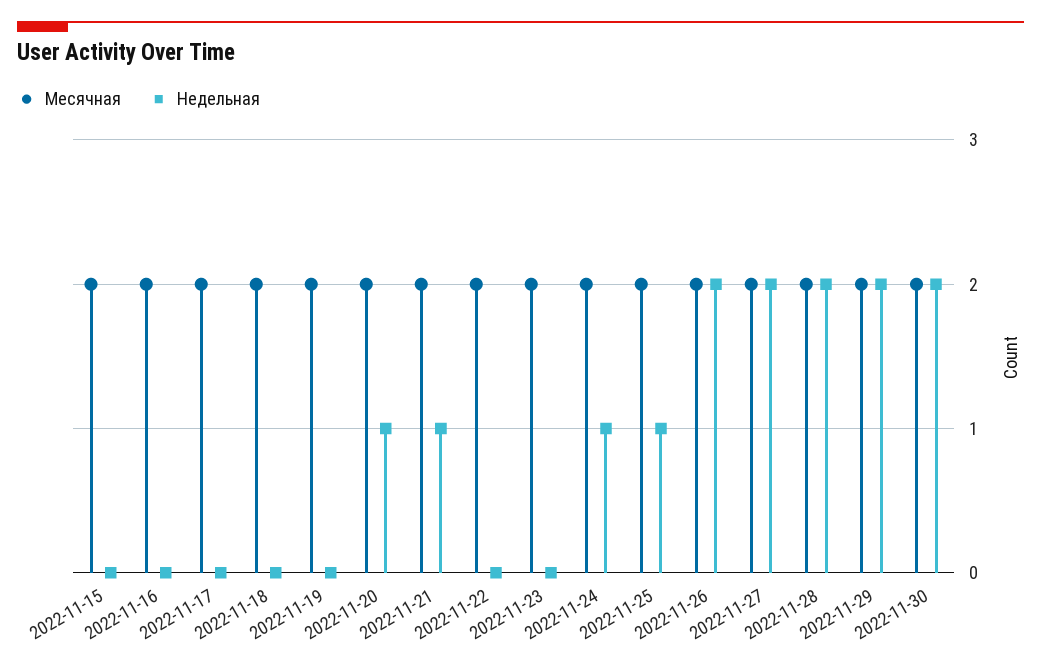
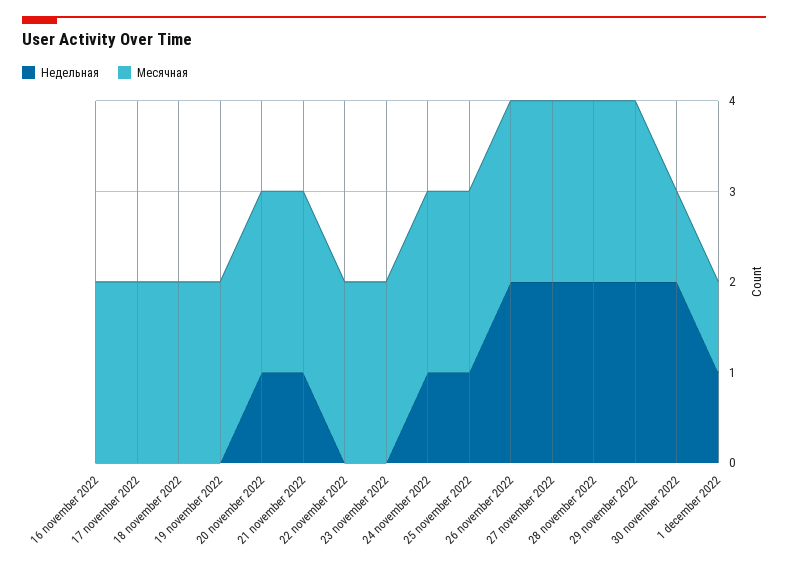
Месячная, 2022-11-15: 2 -> none
Недельная, 2022-11-15: 0 -> none
Месячная, 2022-11-30: 2 -> 1
Недельная, 1 december 2022: none -> 1
Месячная, 1 december 2022: none -> 1

